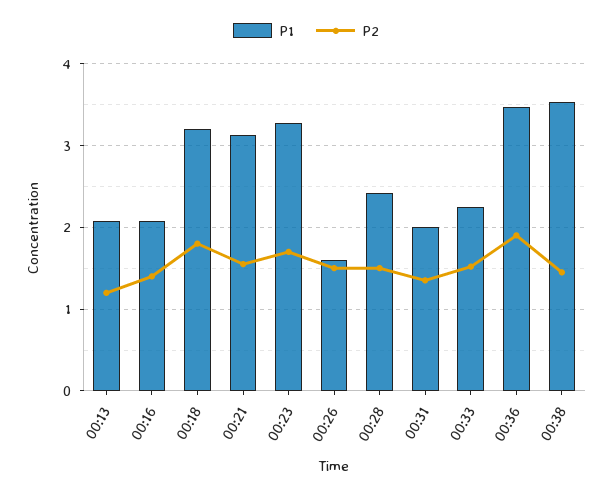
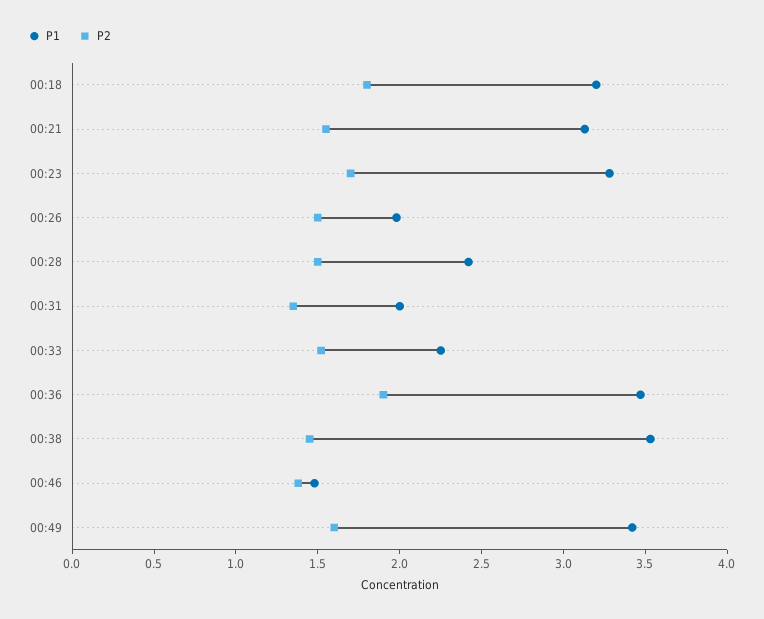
P1, 00:13: 2.1 -> none
P2, 00:13: 1.2 -> none
P1, 00:16: 2.1 -> none
P2, 00:16: 1.4 -> none
P1, 00:26: 1.6 -> 2
P1, 00:46: none -> 1.5
P2, 00:46: none -> 1.4
P1, 00:49: none -> 3.4
P2, 00:49: none -> 1.6

